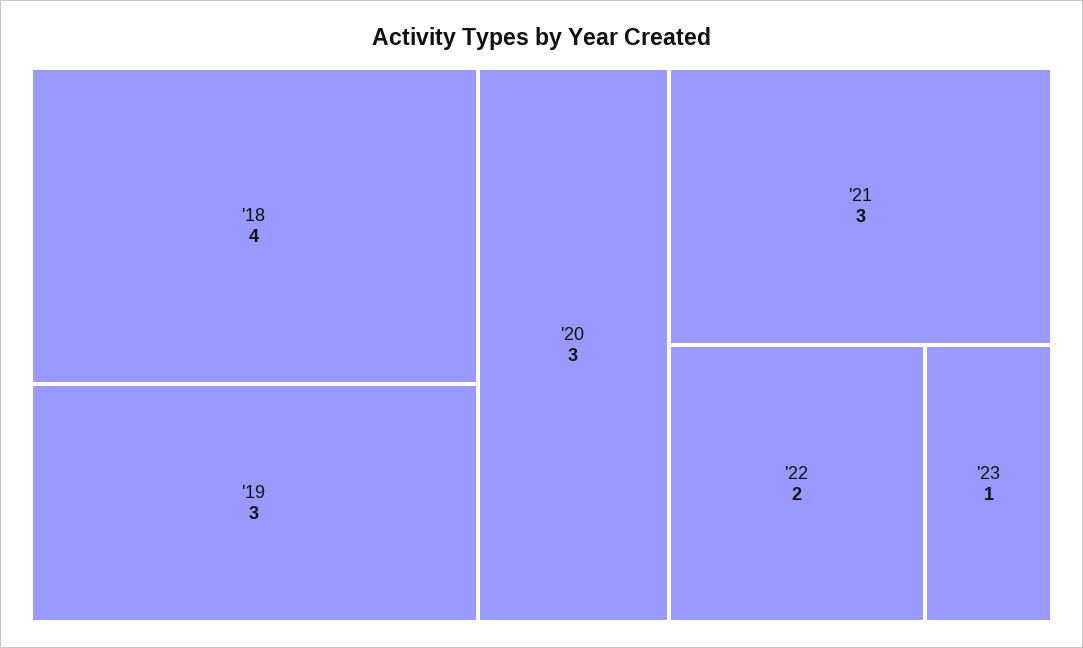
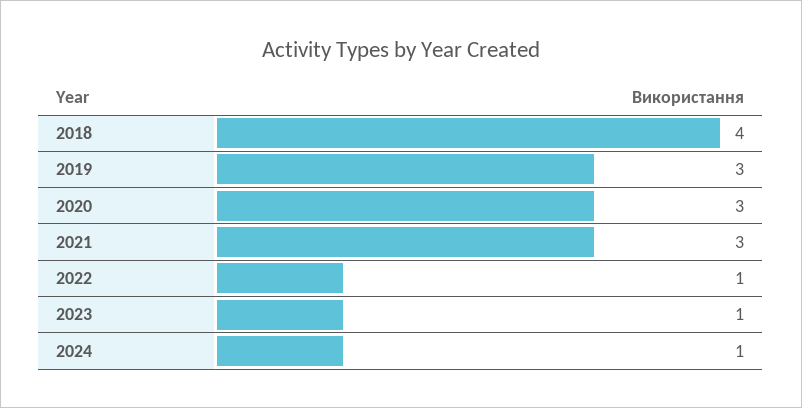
'22: 2 -> 1
2024: none -> 1

